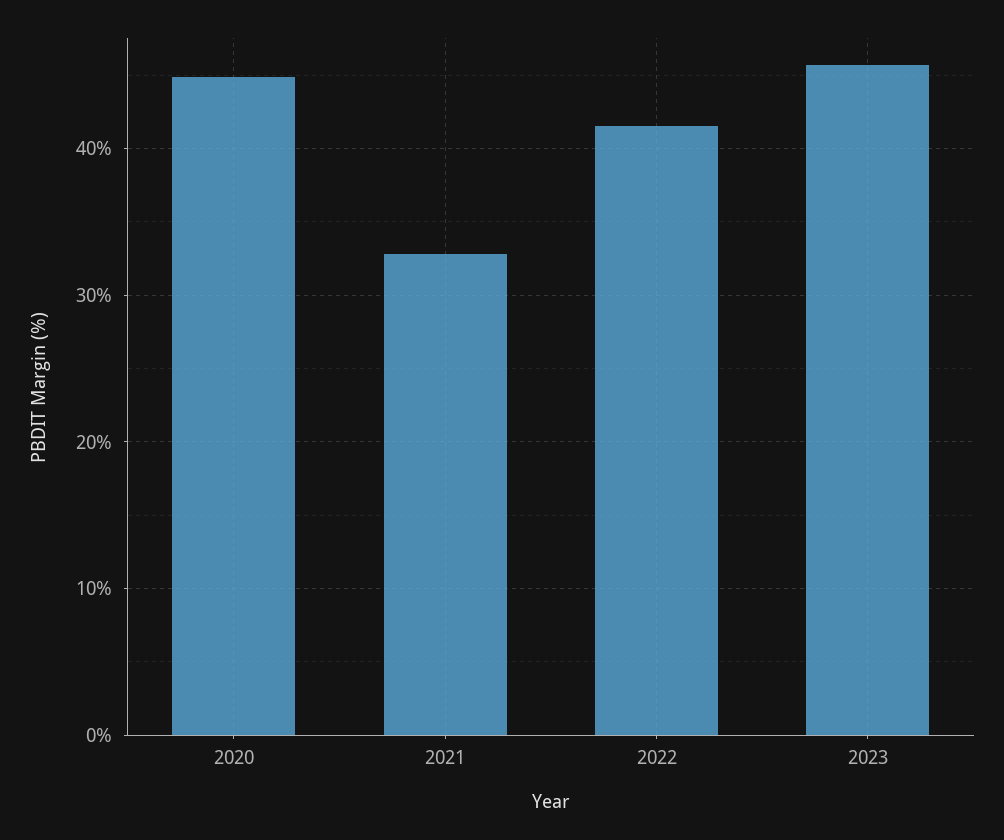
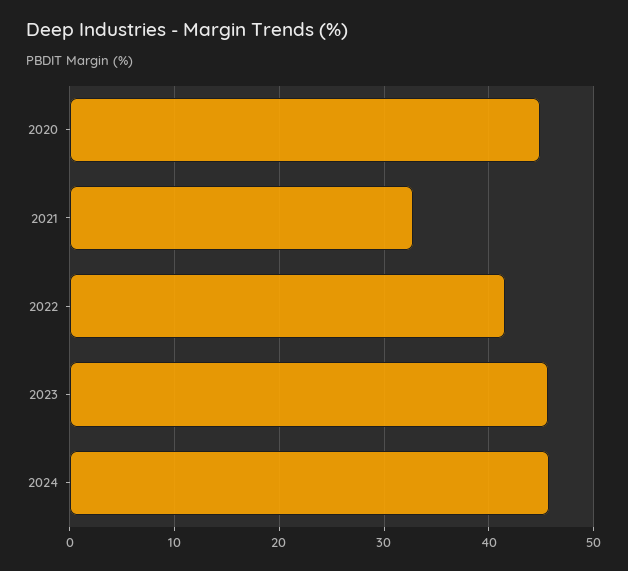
2024: none -> 46

